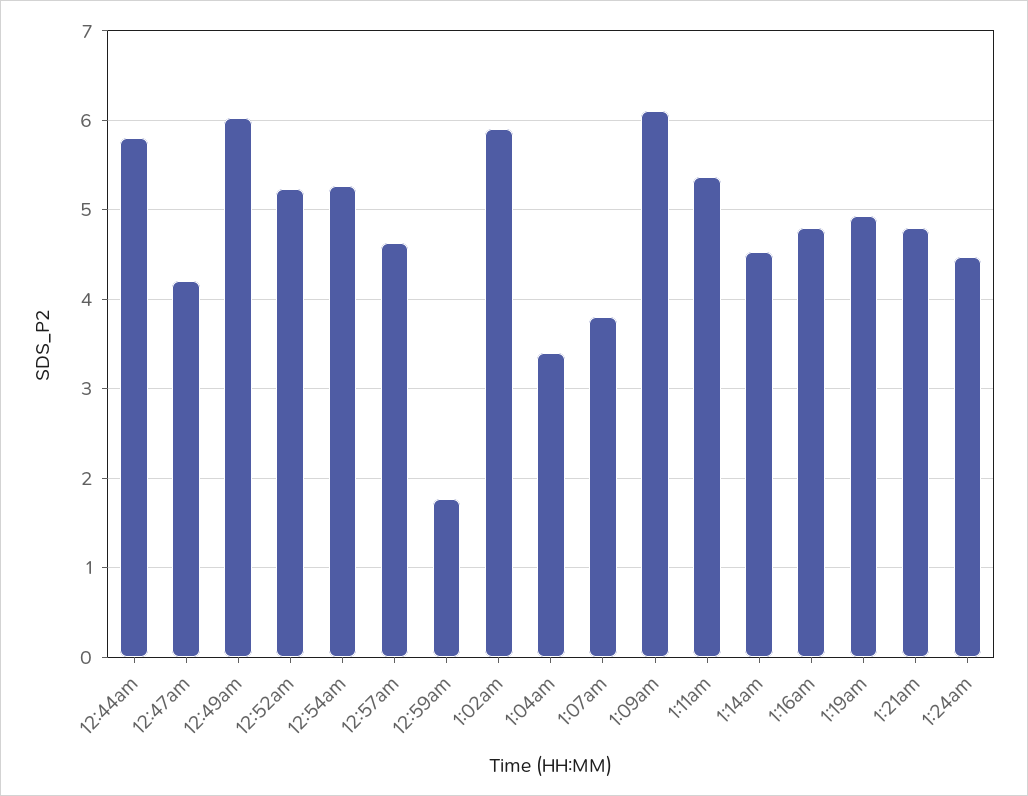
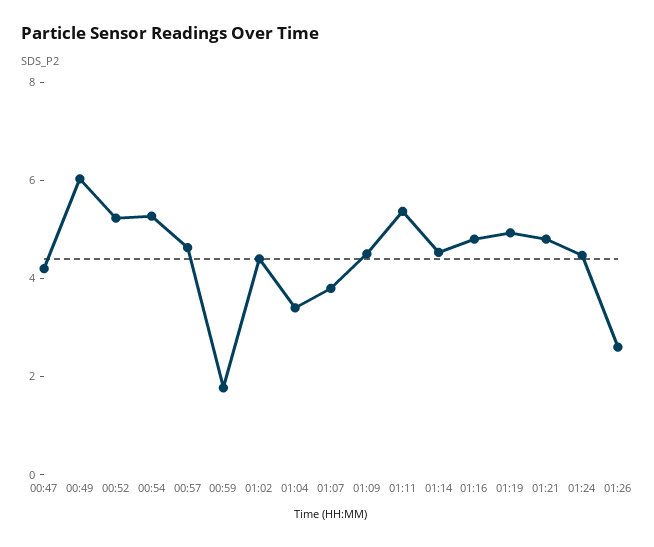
12:44am: 5.8 -> none
1:02am: 5.9 -> 4.5
1:09am: 6.1 -> 4.5
01:26: none -> 2.5

